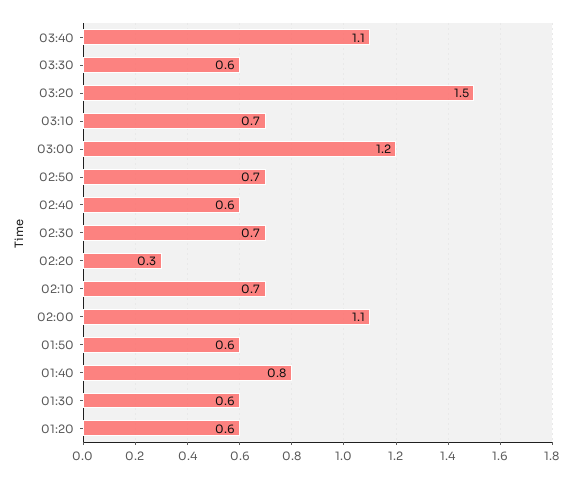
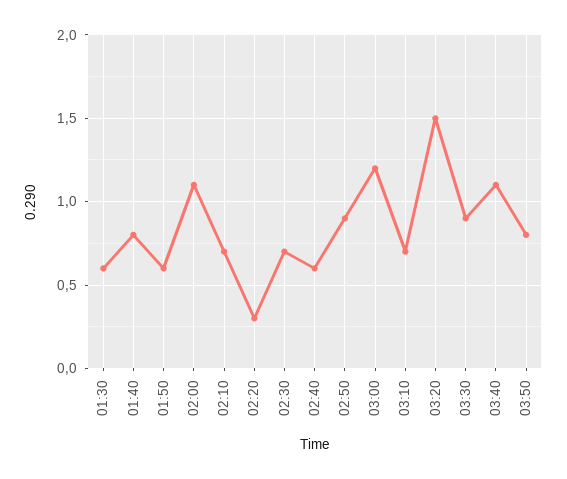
03:30: 0.6 -> 0.9
02:50: 0.7 -> 0.9
01:20: 0.6 -> none
03:50: none -> 0.8

